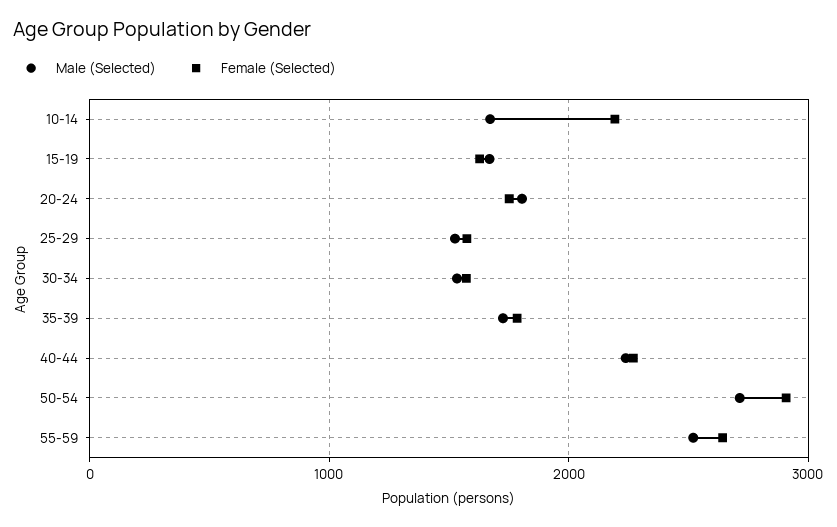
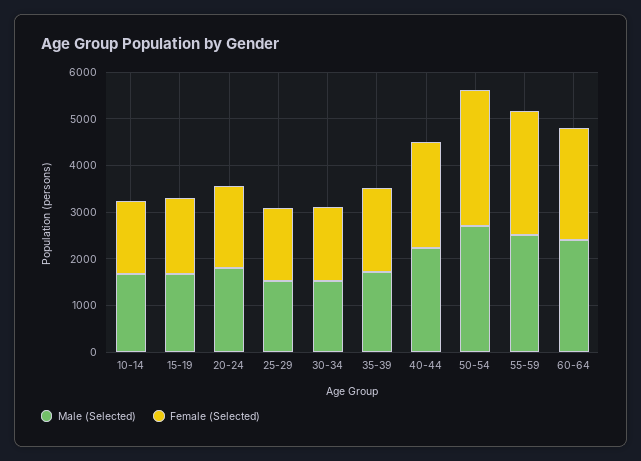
Female (Selected), 10-14: 2200 -> 1600
Male (Selected), 60-64: none -> 2400
Female (Selected), 60-64: none -> 2400

